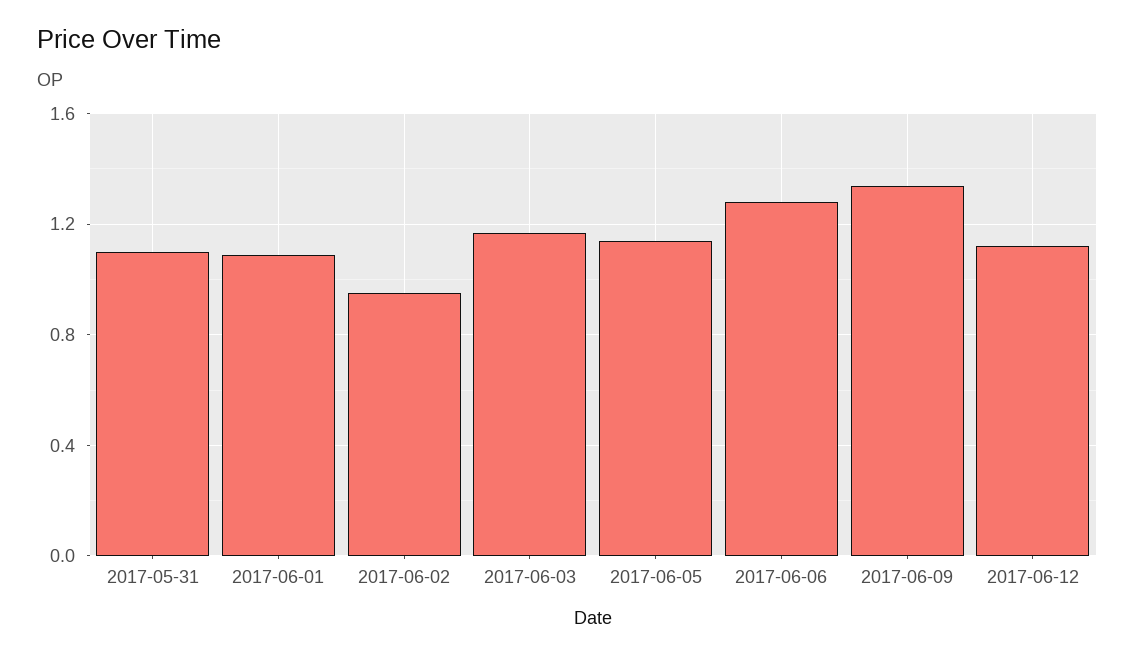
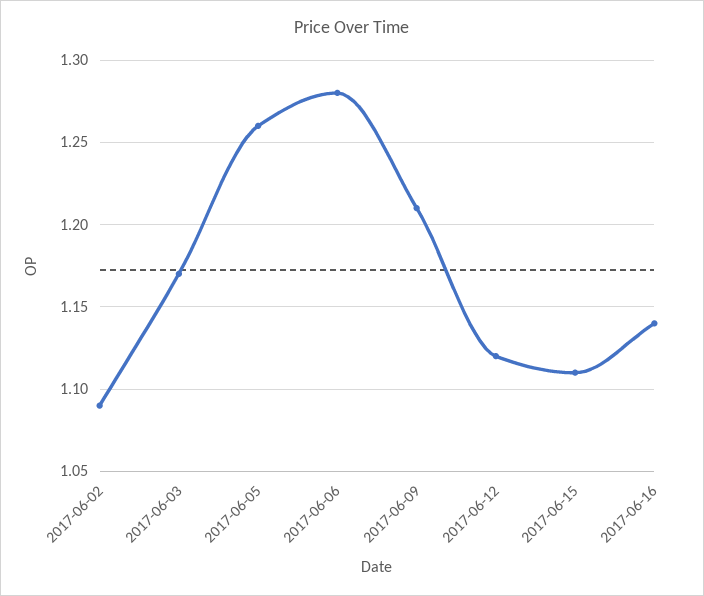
2017-05-31: 1.1 -> none
2017-06-01: 1.1 -> none
2017-06-02: 0.95 -> 1.09
2017-06-05: 1.15 -> 1.26
2017-06-09: 1.35 -> 1.21
2017-06-15: none -> 1.11
2017-06-16: none -> 1.14

